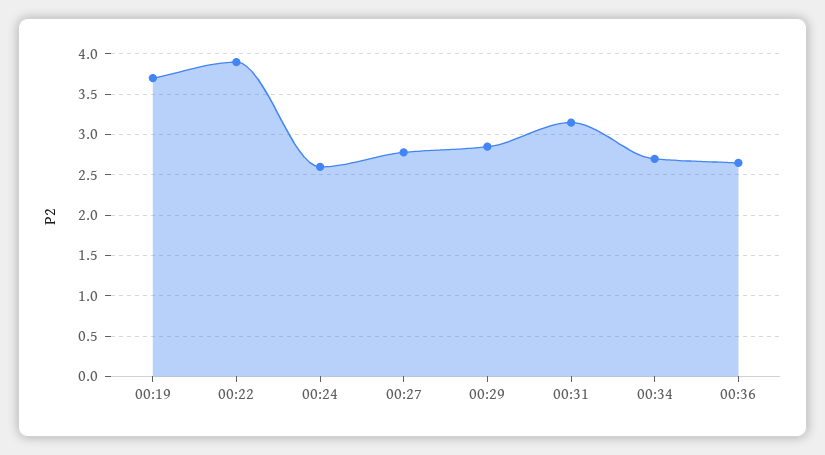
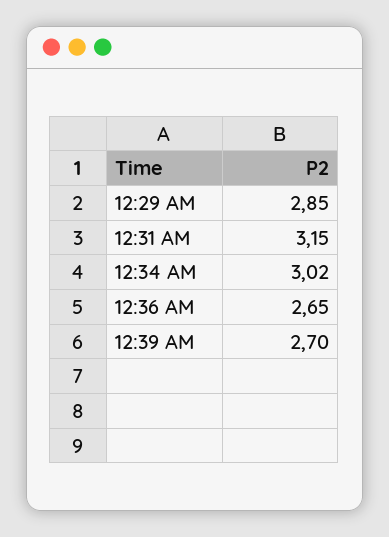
00:19: 3.7 -> none
00:22: 3.9 -> none
00:24: 2.6 -> none
00:27: 2.8 -> none
00:34: 2.7 -> 3.02
12:39 AM: none -> 2.7

